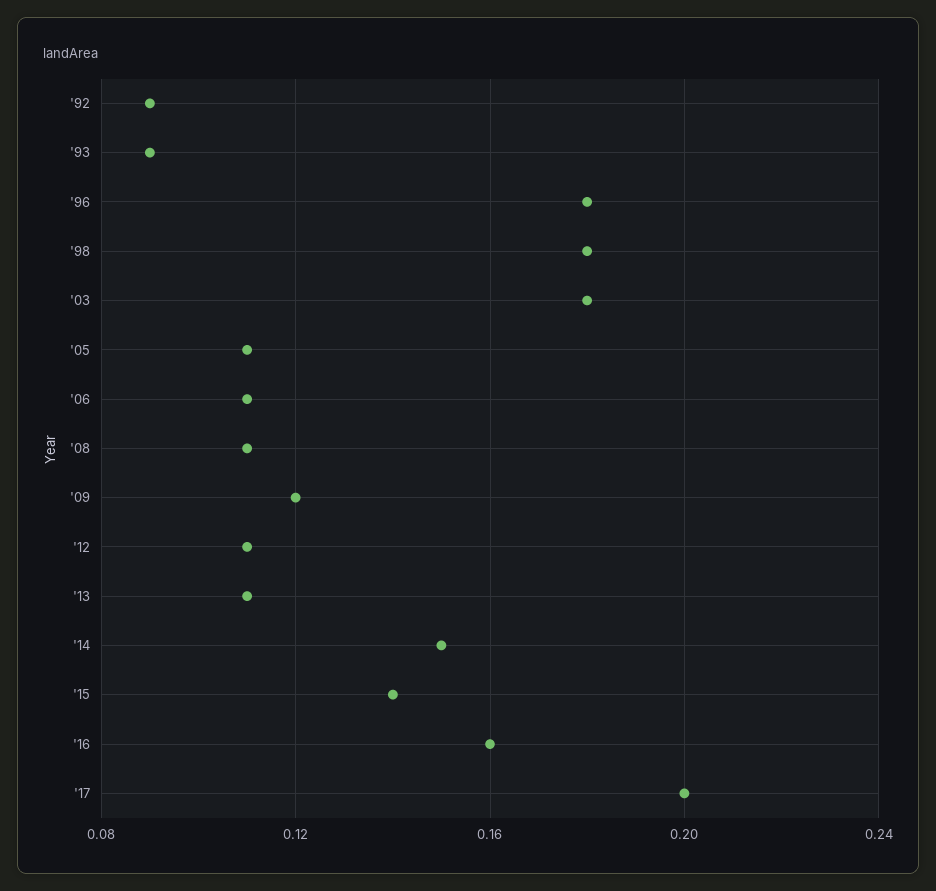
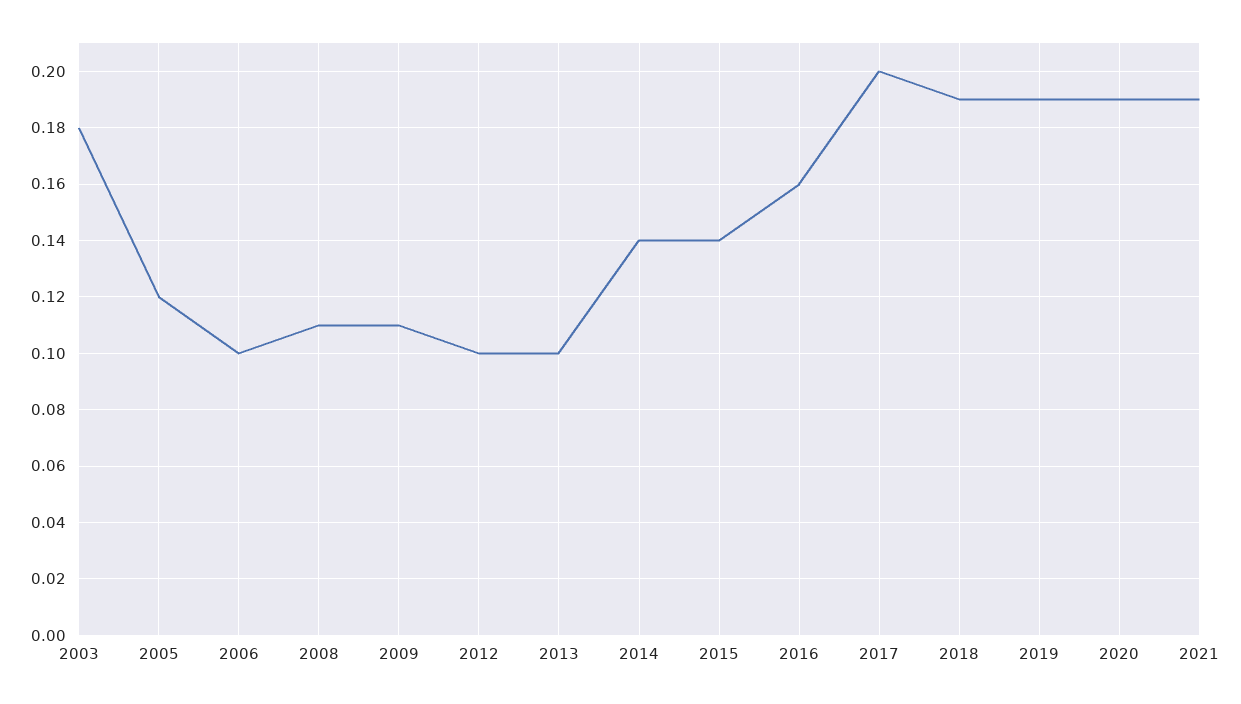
'92: 0.09 -> none
'93: 0.09 -> none
'96: 0.18 -> none
'98: 0.18 -> none
'05: 0.11 -> 0.12
'06: 0.11 -> 0.1
'09: 0.12 -> 0.11
'12: 0.11 -> 0.1
'13: 0.11 -> 0.1
'14: 0.15 -> 0.14
2018: none -> 0.19
2019: none -> 0.19
2020: none -> 0.19
2021: none -> 0.19

